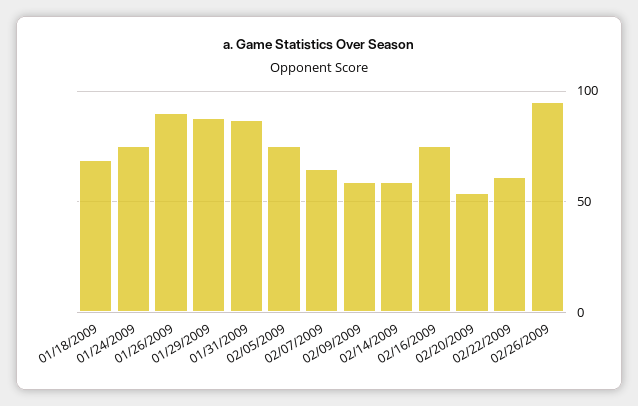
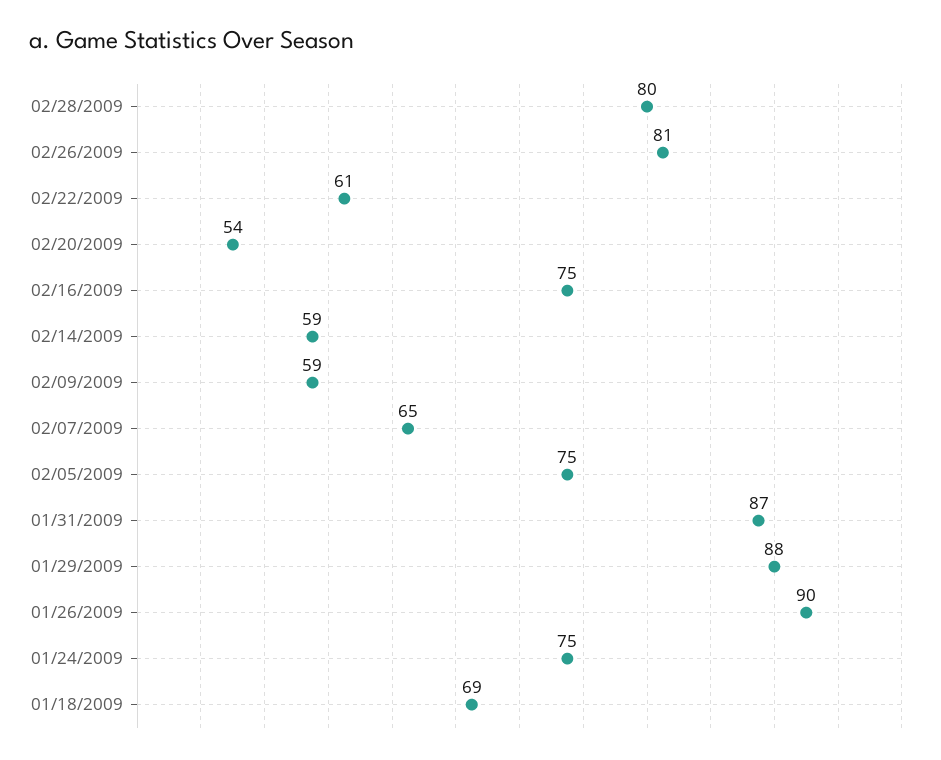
02/26/2009: 95 -> 81
02/28/2009: none -> 80

